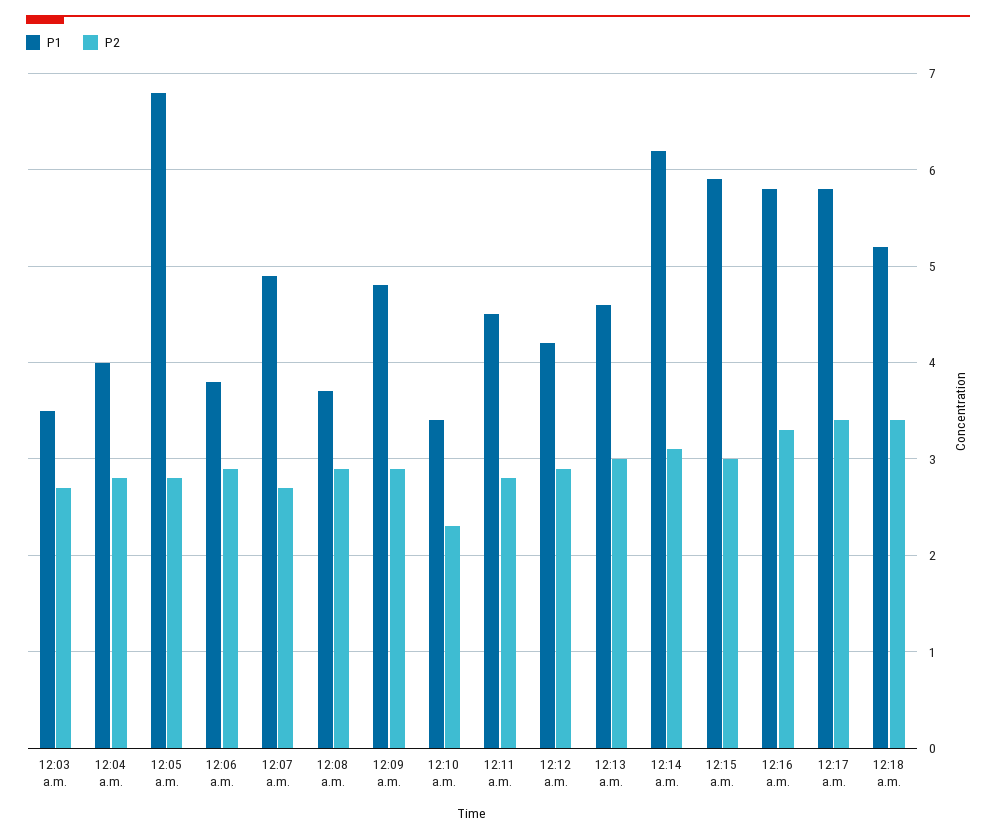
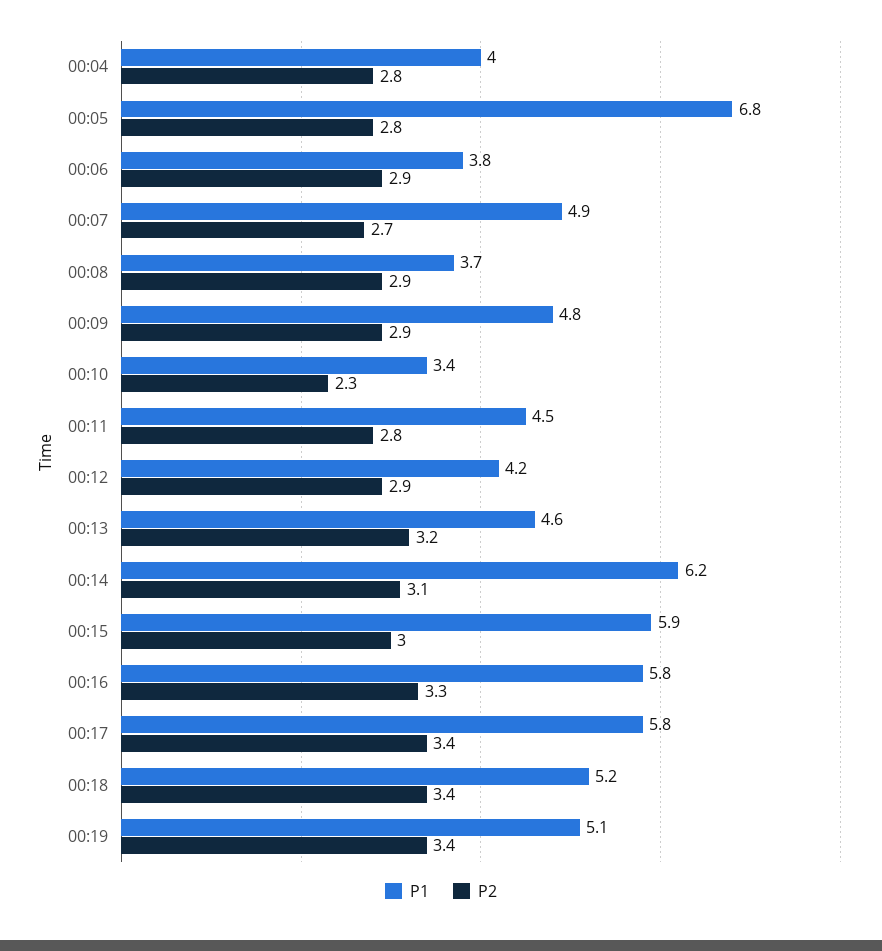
P1, 12:03 a.m.: 3.5 -> none
P2, 12:03 a.m.: 2.7 -> none
P2, 12:13 a.m.: 3 -> 3.2
P1, 00:19: none -> 5.1
P2, 00:19: none -> 3.4

